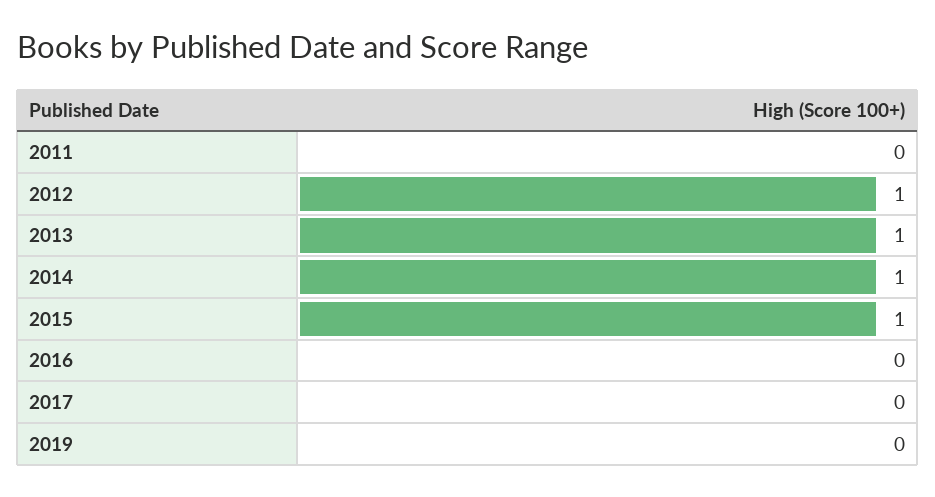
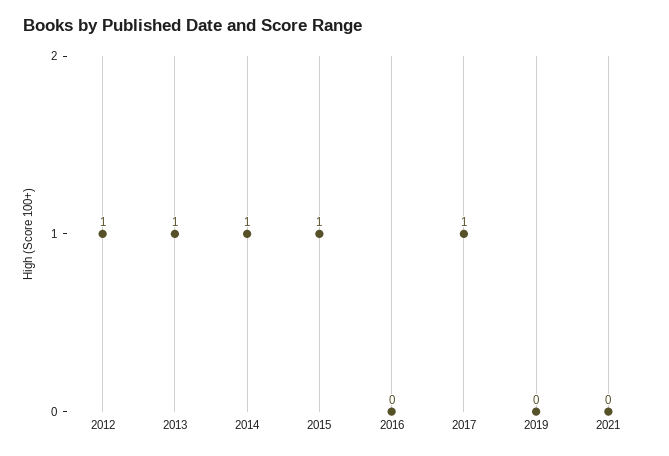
2011: 0 -> none
2017: 0 -> 1
2021: none -> 0

